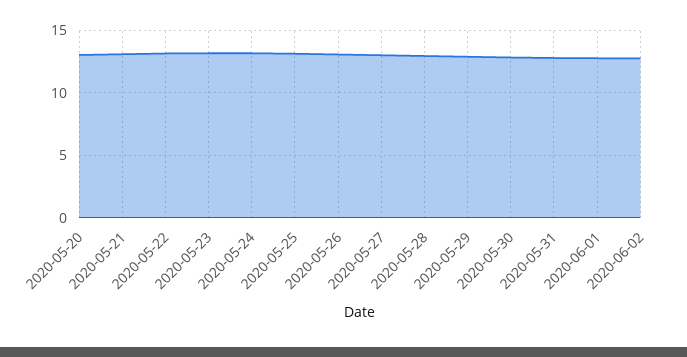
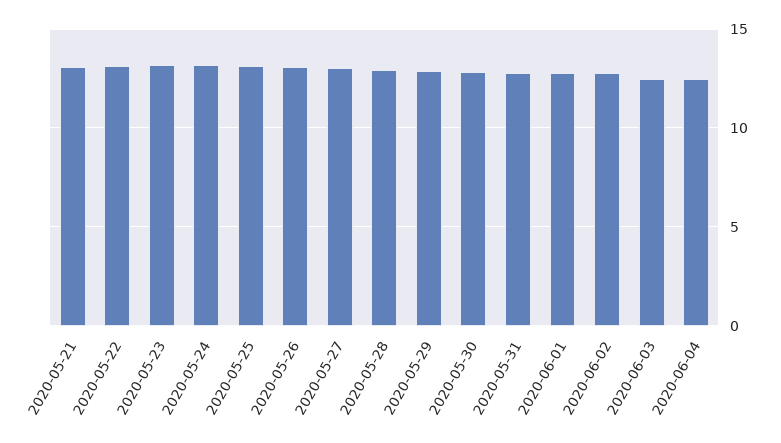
2020-05-20: 13 -> none
2020-06-03: none -> 12.5
2020-06-04: none -> 12.5

